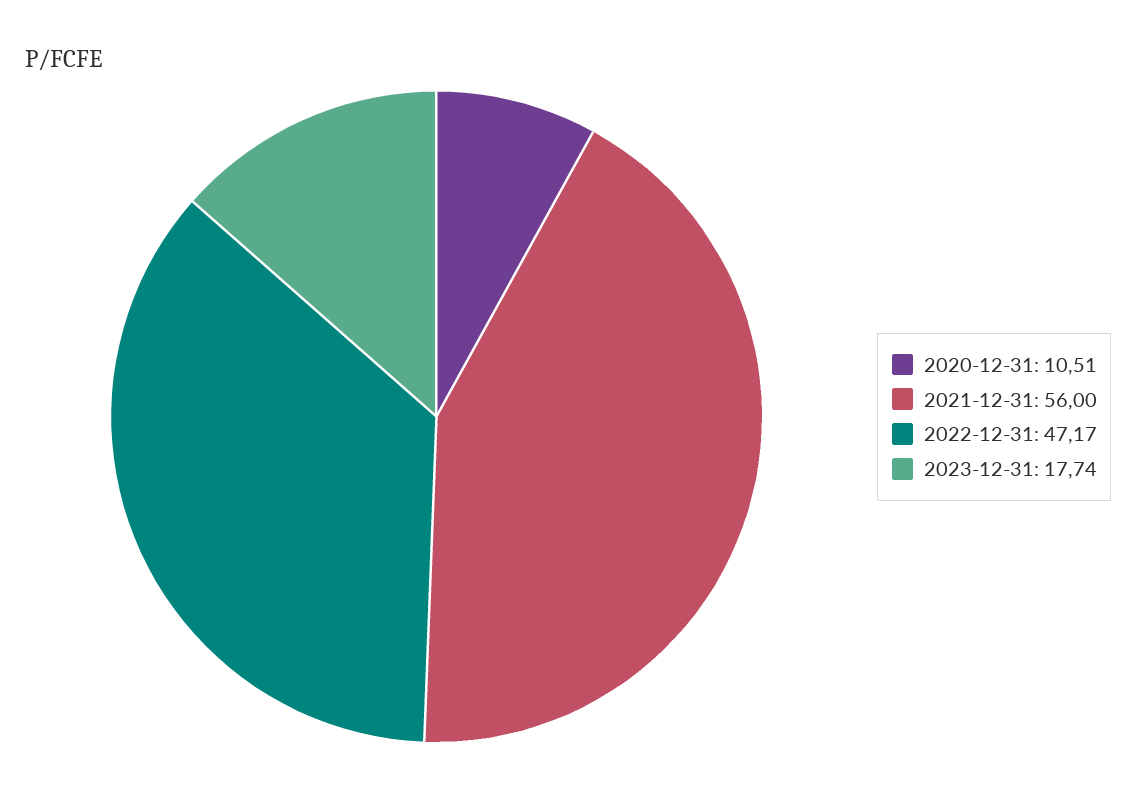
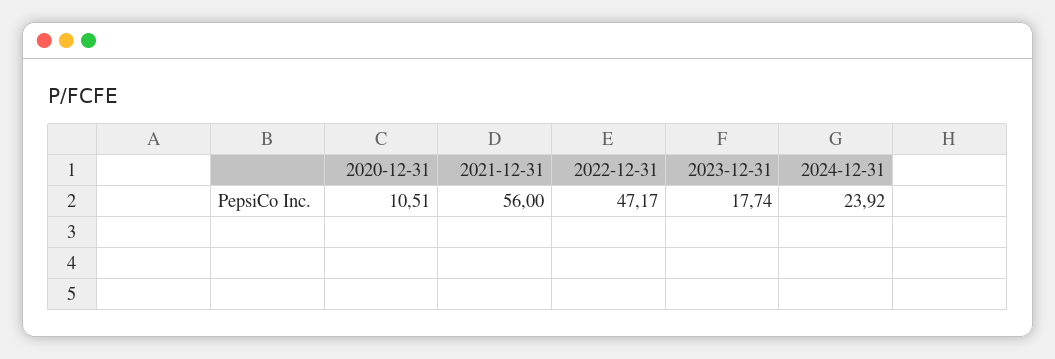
2024-12-31: none -> 23.92

